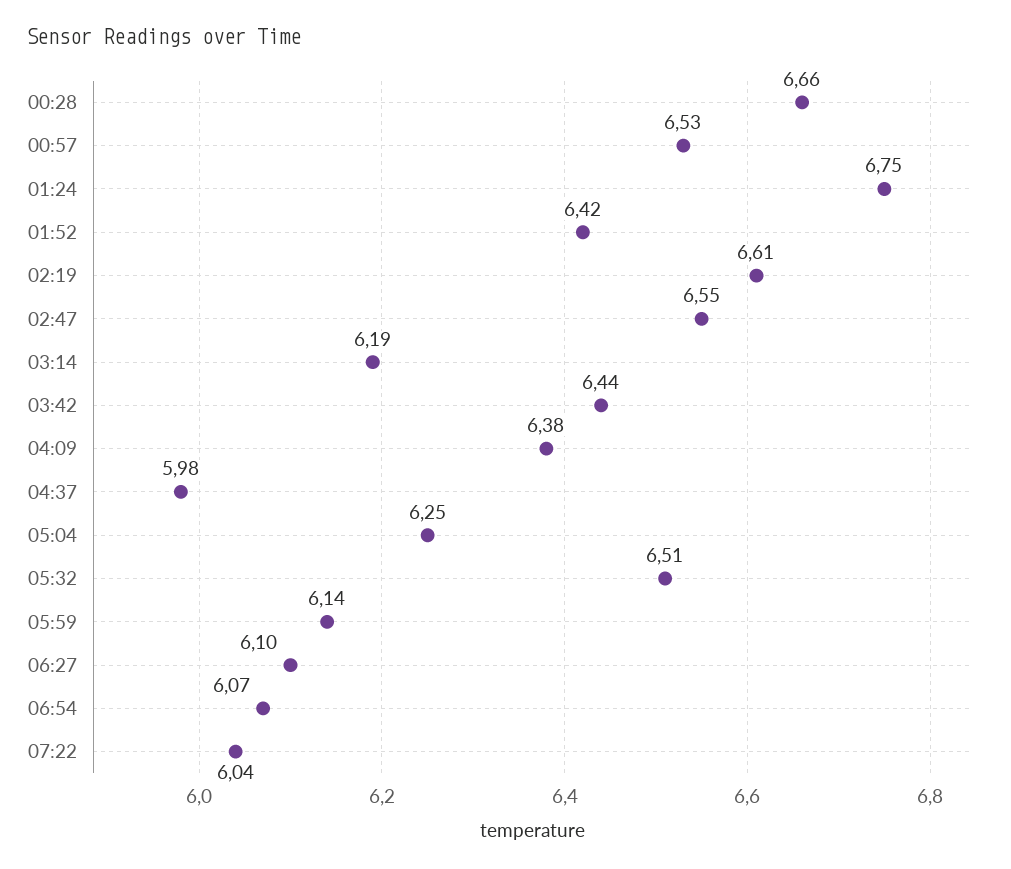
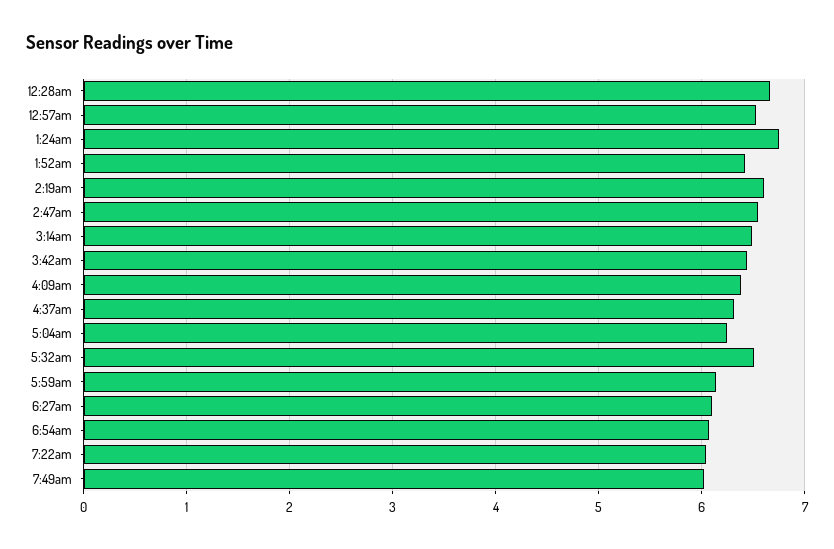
03:14: 6.19 -> 6.5
04:37: 5.98 -> 6.3
7:49am: none -> 6

